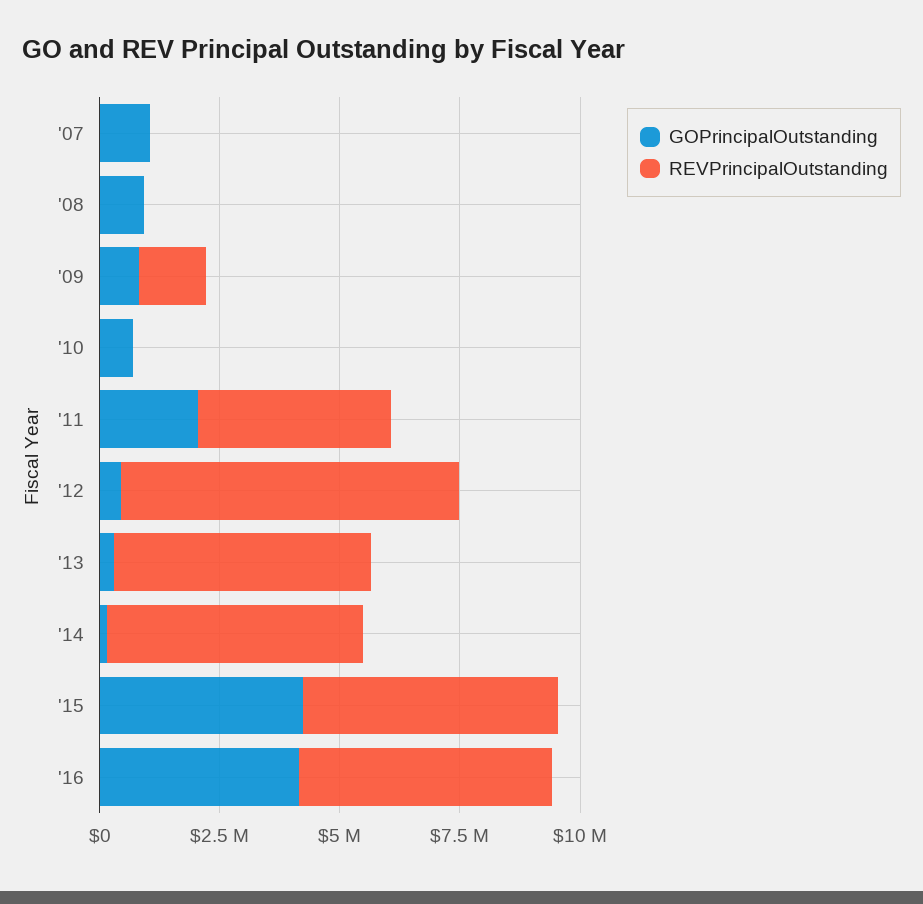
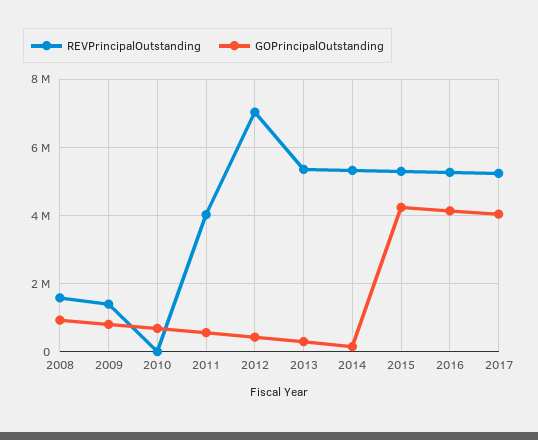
GOPrincipalOutstanding, '07: 1000000 -> none
REVPrincipalOutstanding, '07: 0 -> none
REVPrincipalOutstanding, '08: 0 -> 1600000
GOPrincipalOutstanding, '11: 2000000 -> 600000
REVPrincipalOutstanding, 2017: none -> 5200000
GOPrincipalOutstanding, 2017: none -> 4000000

